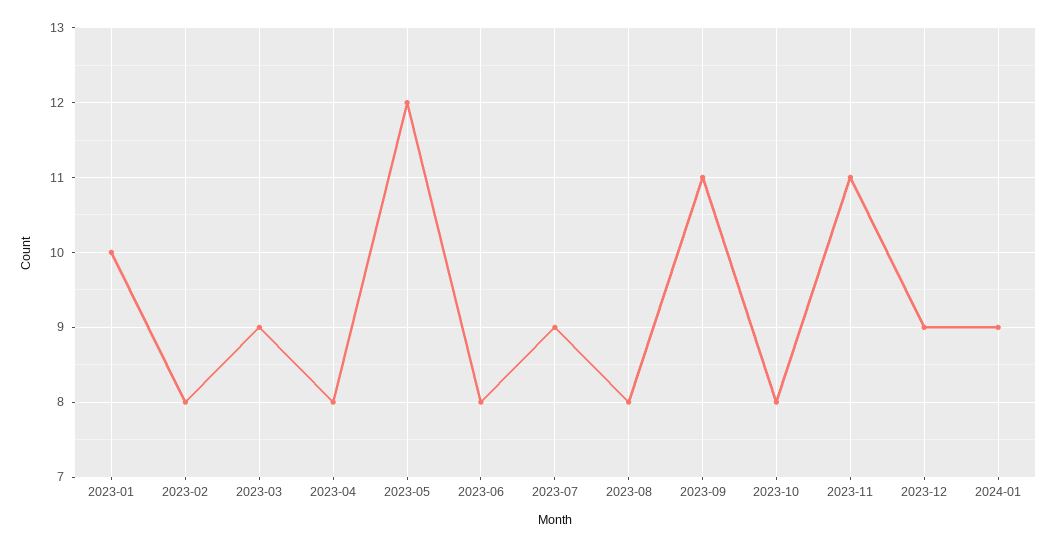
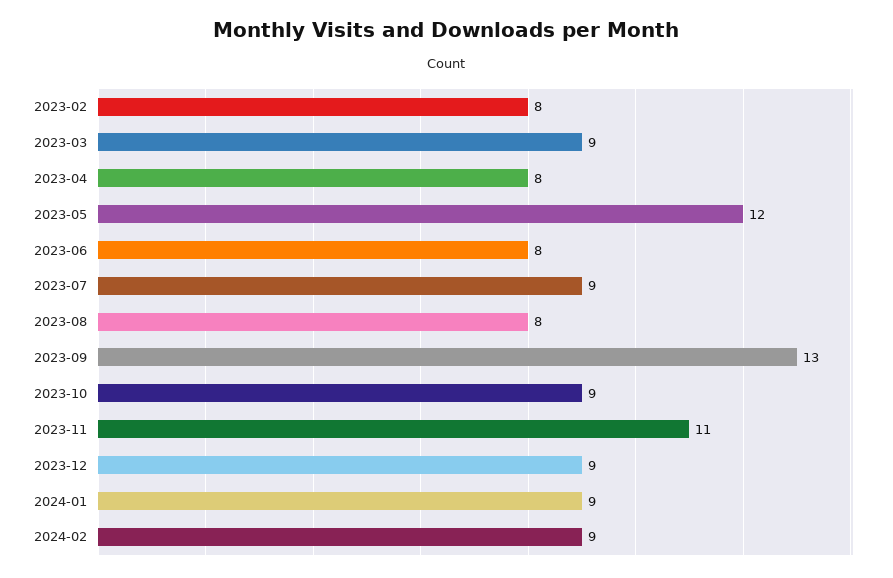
2023-01: 10 -> none
2023-09: 11 -> 13
2023-10: 8 -> 9
2024-02: none -> 9

